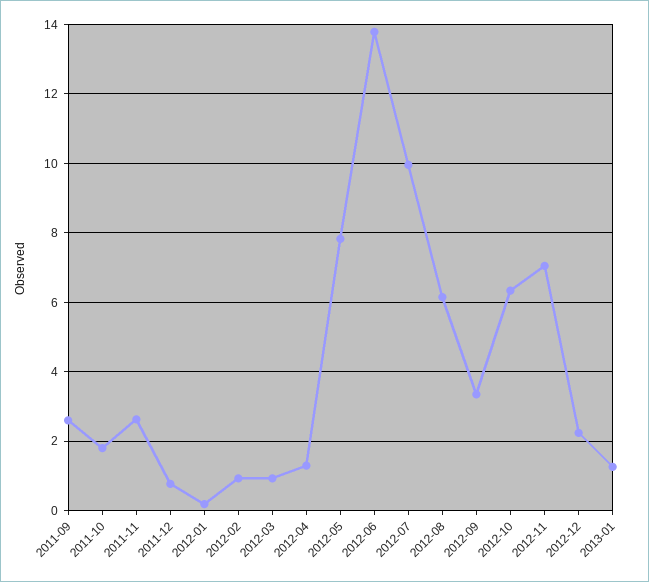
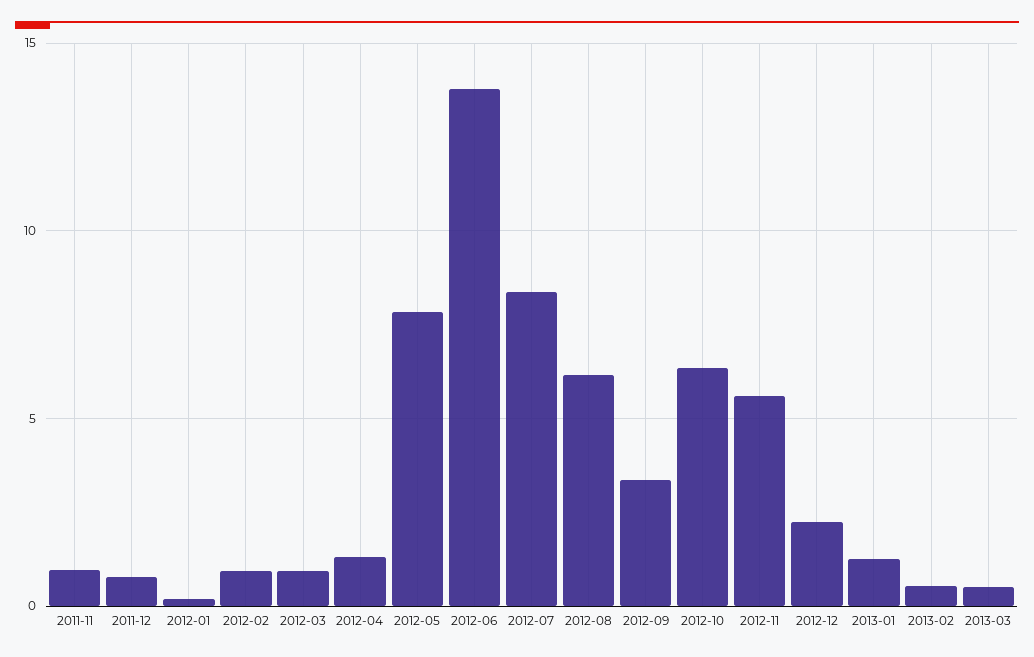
2011-09: 2.6 -> none
2011-10: 1.8 -> none
2011-11: 2.6 -> 1
2012-07: 10 -> 8.5
2012-11: 7 -> 5.5
2013-02: none -> 0.5
2013-03: none -> 0.5

